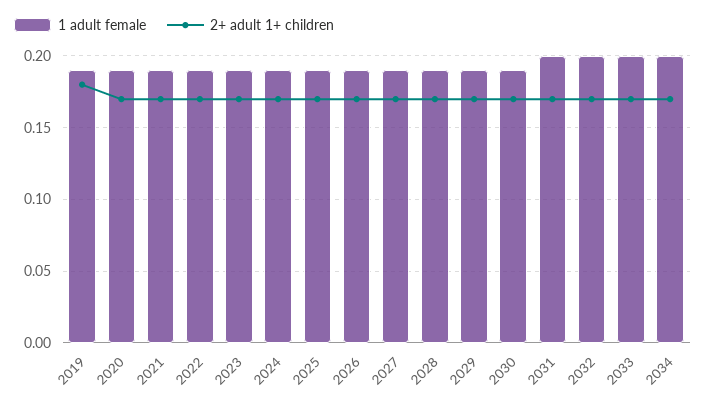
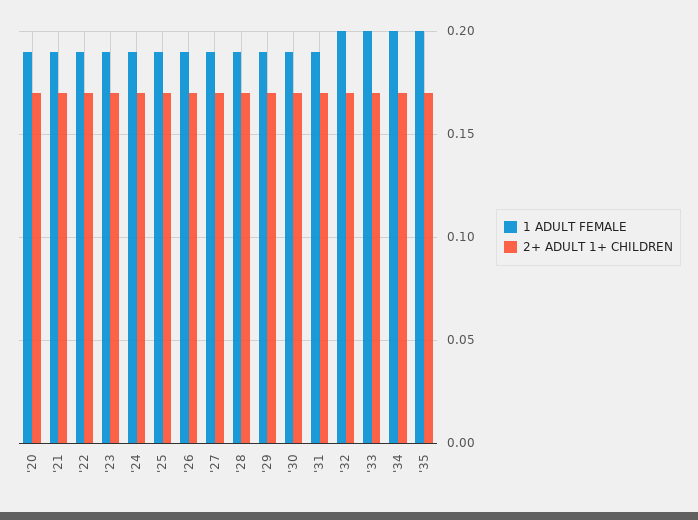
1 adult female, 2019: 0.19 -> none
2+ adult 1+ children, 2019: 0.18 -> none
1 adult female, 2031: 0.2 -> 0.19
1 adult female, '35: none -> 0.2
2+ adult 1+ children, '35: none -> 0.17

